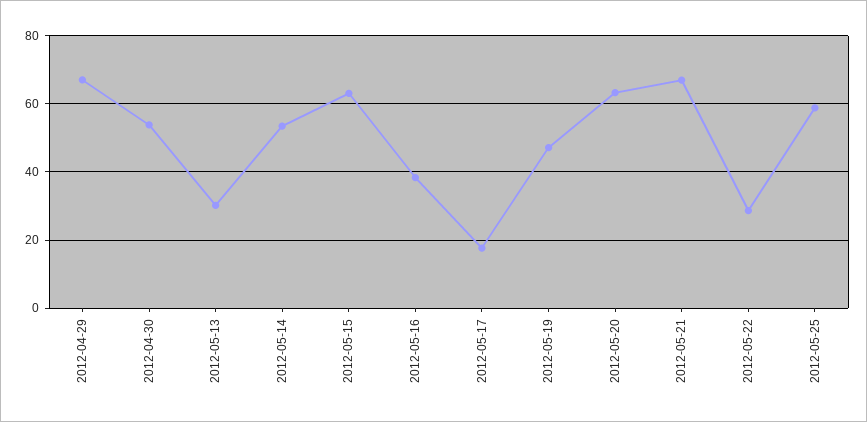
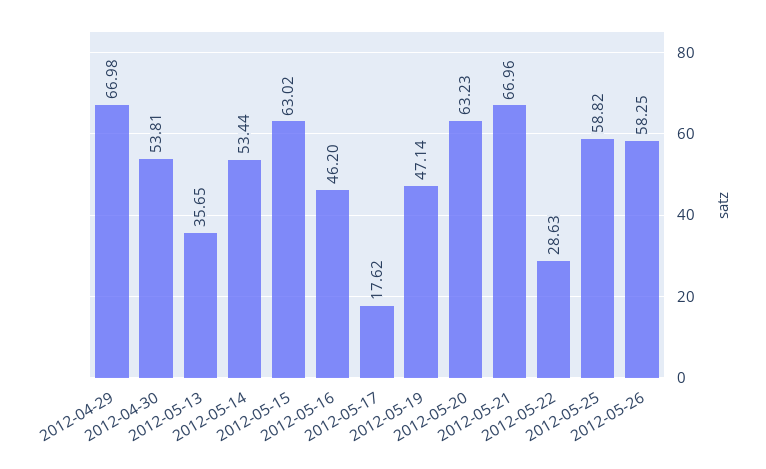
2012-05-13: 30 -> 35.65
2012-05-16: 38 -> 46.2
2012-05-26: none -> 58.25

